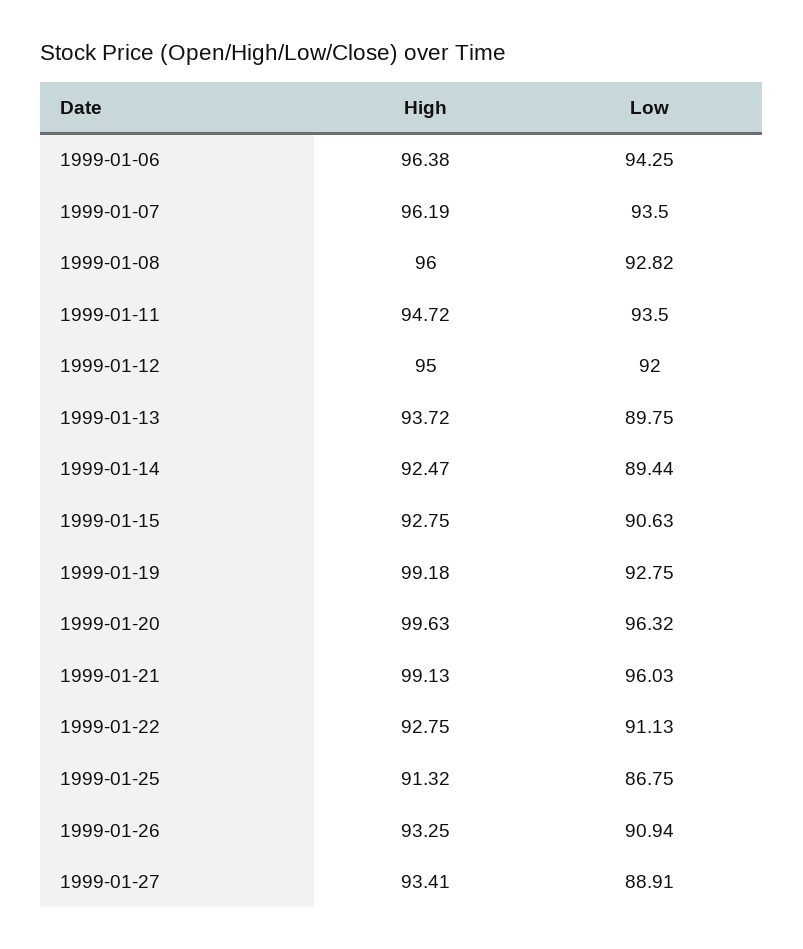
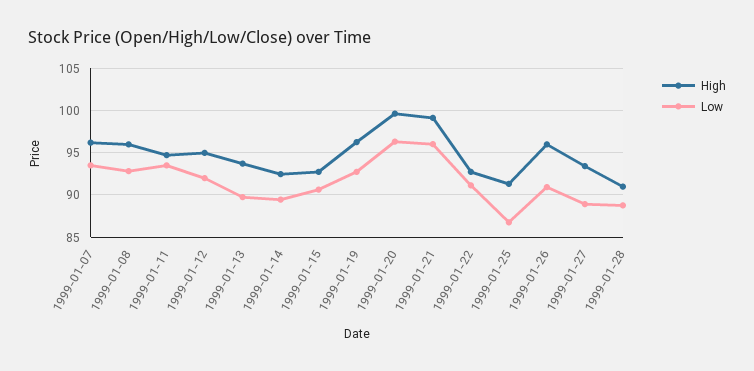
High, 1999-01-06: 96.38 -> none
Low, 1999-01-06: 94.25 -> none
High, 1999-01-19: 99.18 -> 96
High, 1999-01-26: 93.25 -> 96
High, 1999-01-28: none -> 91
Low, 1999-01-28: none -> 89

